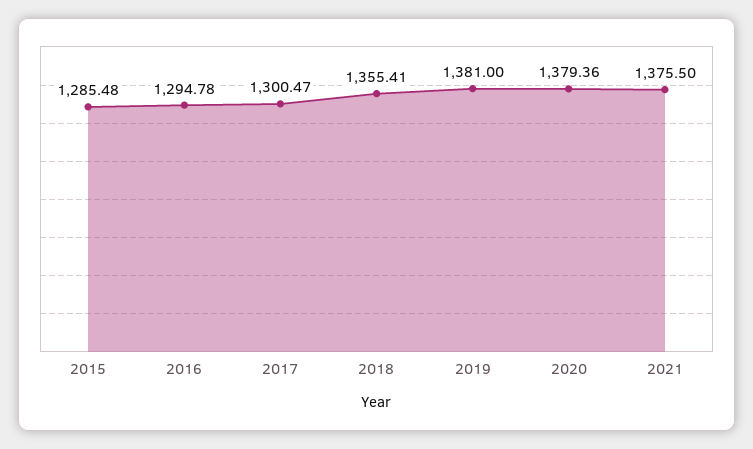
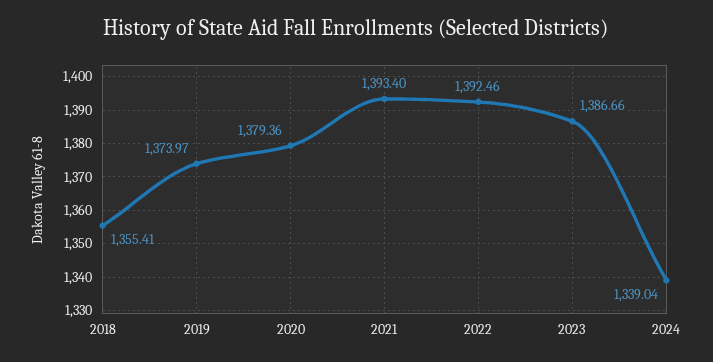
2015: 1285.48 -> none
2016: 1294.78 -> none
2017: 1300.47 -> none
2019: 1381 -> 1373.97
2021: 1375.5 -> 1393.4
2022: none -> 1392.46
2023: none -> 1386.66
2024: none -> 1339.04

